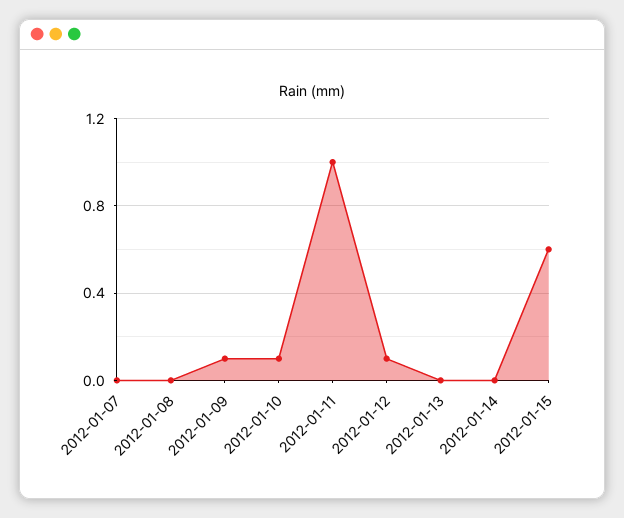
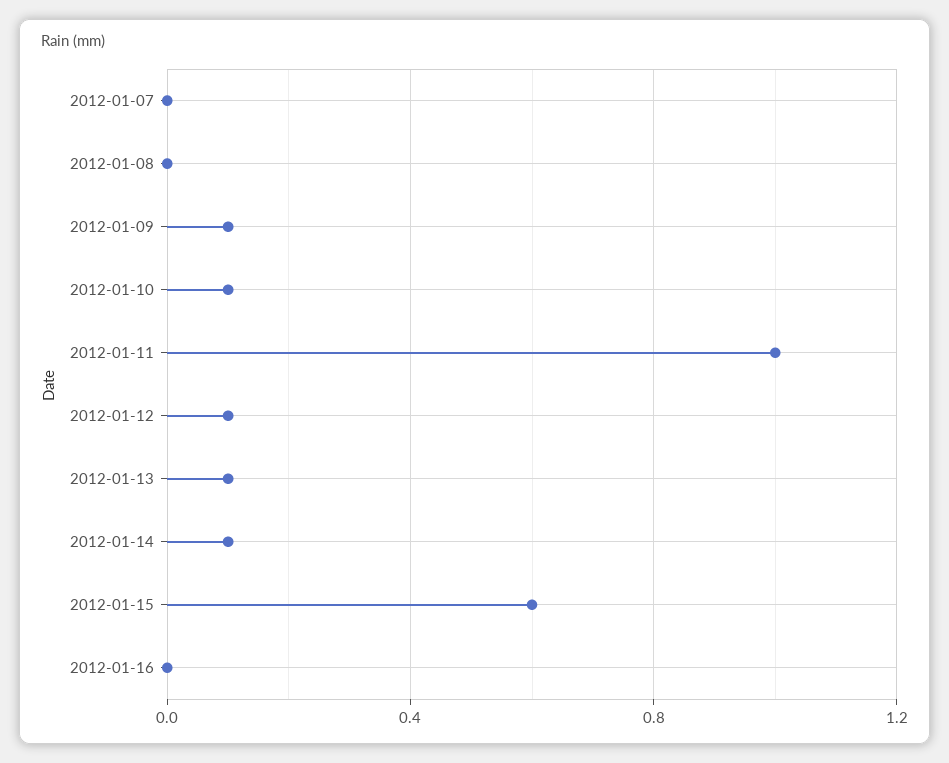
2012-01-13: 0 -> 0.1
2012-01-14: 0 -> 0.1
2012-01-16: none -> 0

